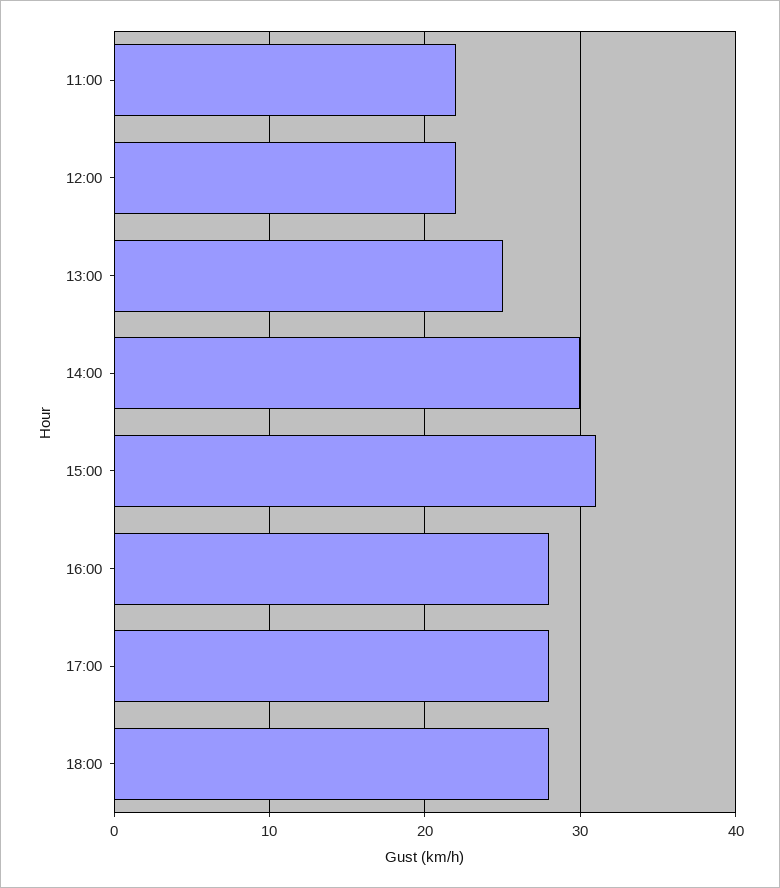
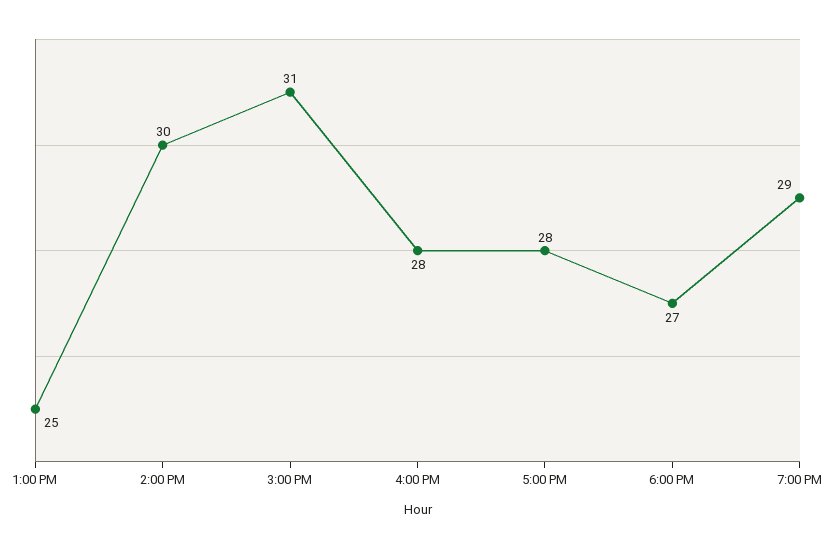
11:00: 22 -> none
12:00: 22 -> none
18:00: 28 -> 27
7:00 PM: none -> 29

